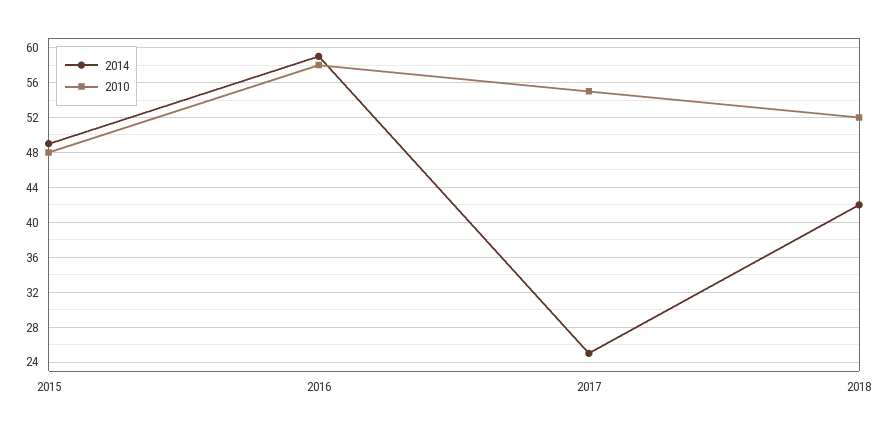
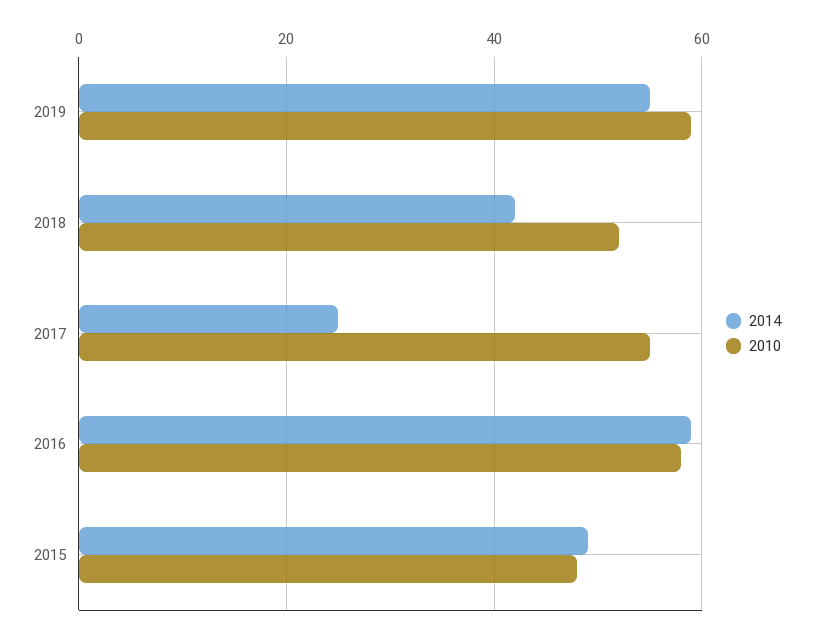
2014, 2019: none -> 55
2010, 2019: none -> 60

